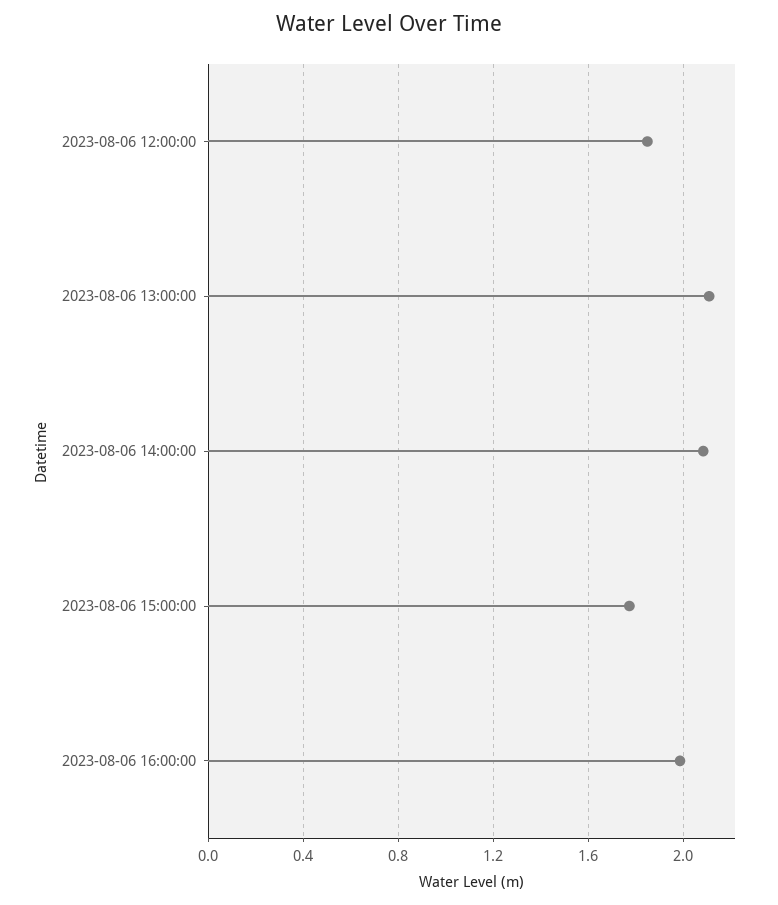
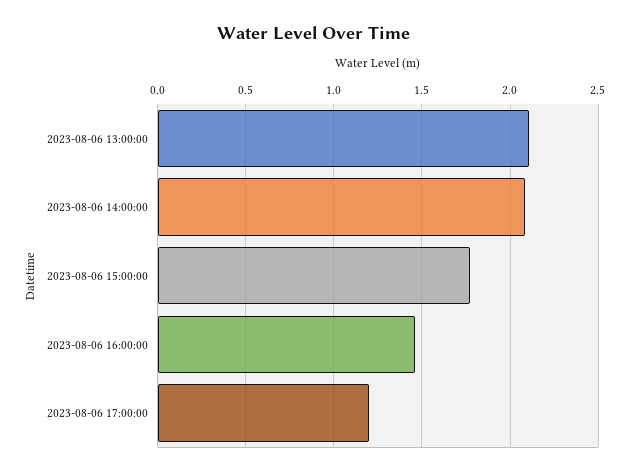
2023-08-06 12:00:00: 1.85 -> none
2023-08-06 16:00:00: 2 -> 1.45
2023-08-06 17:00:00: none -> 1.2

